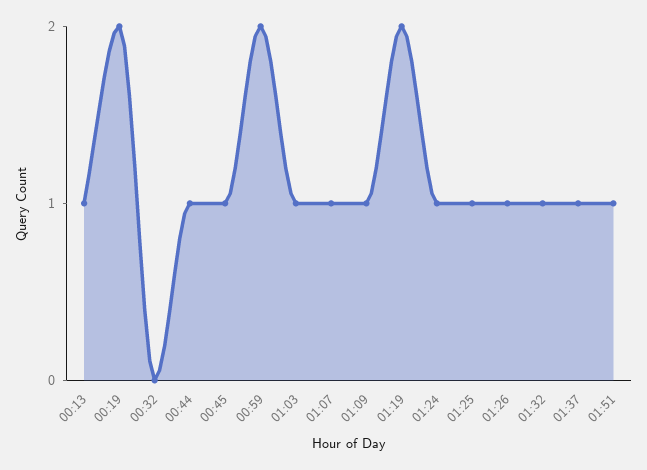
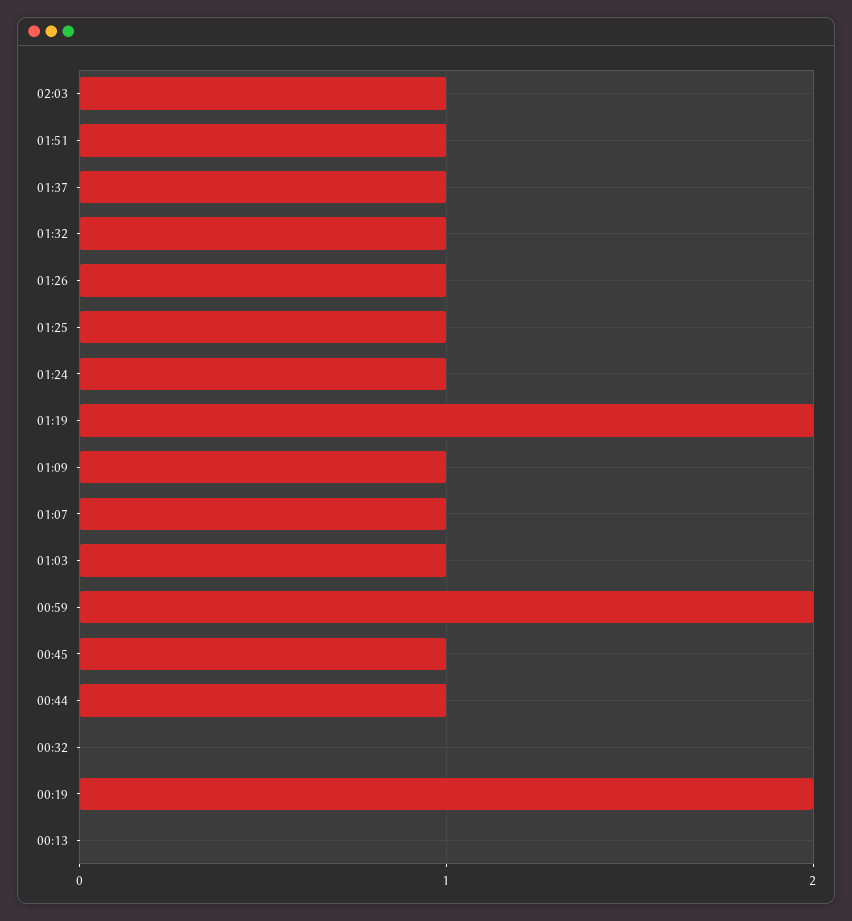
00:13: 1 -> 0
02:03: none -> 1

